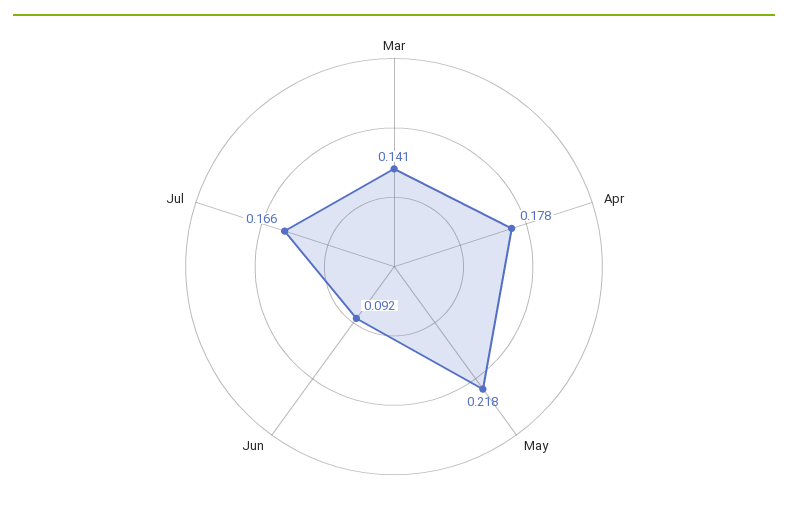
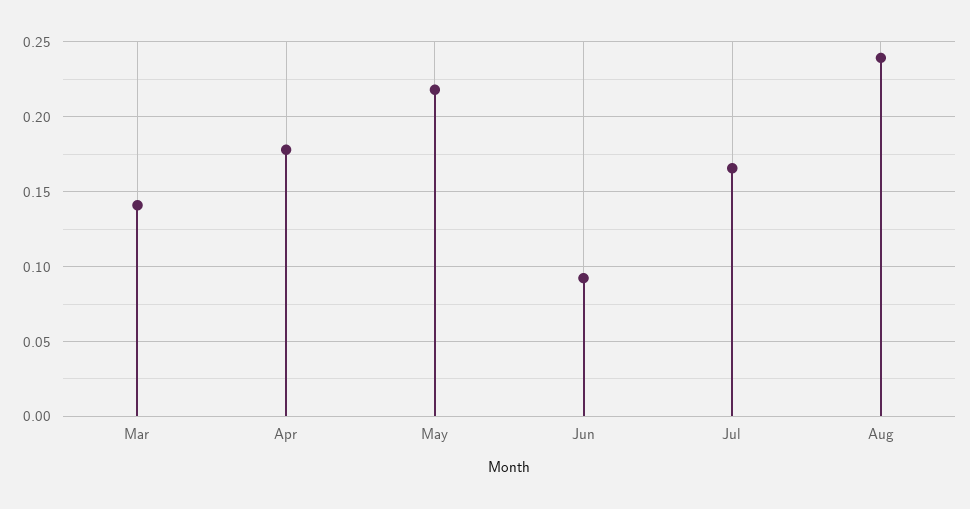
Aug: none -> 0.24

